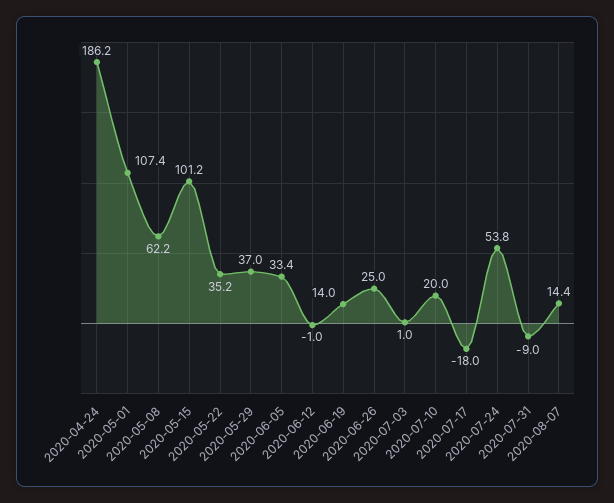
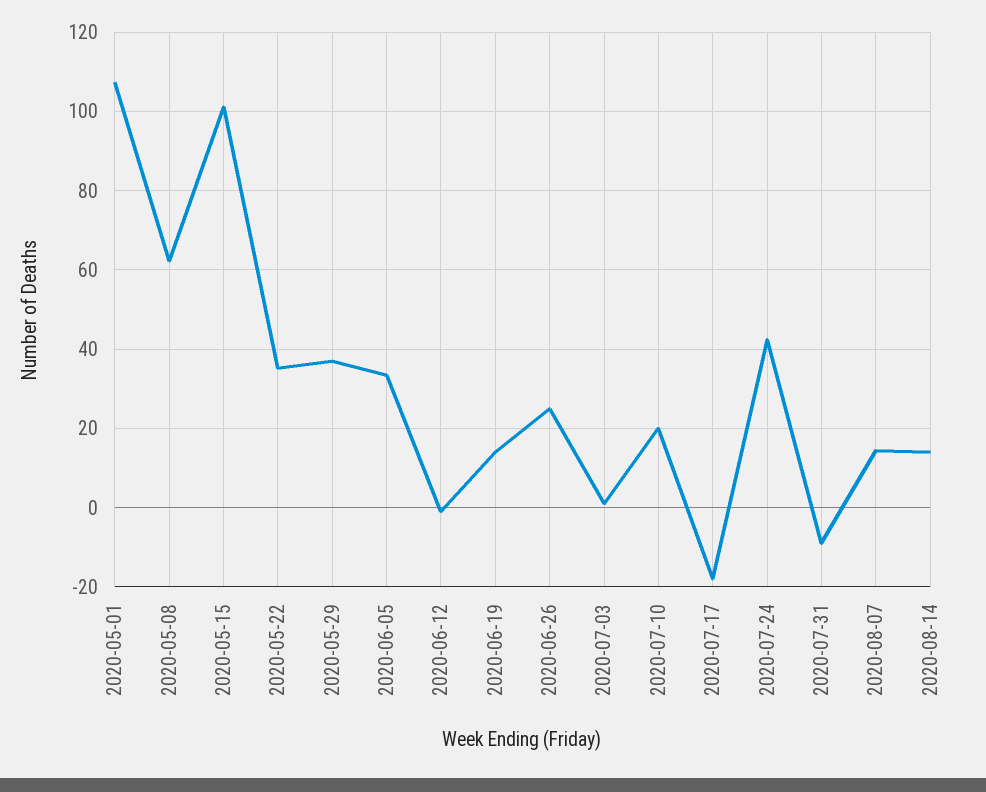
2020-04-24: 186.2 -> none
2020-07-24: 53.8 -> 42
2020-08-14: none -> 14

